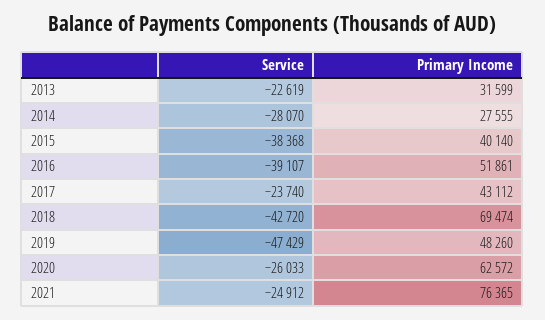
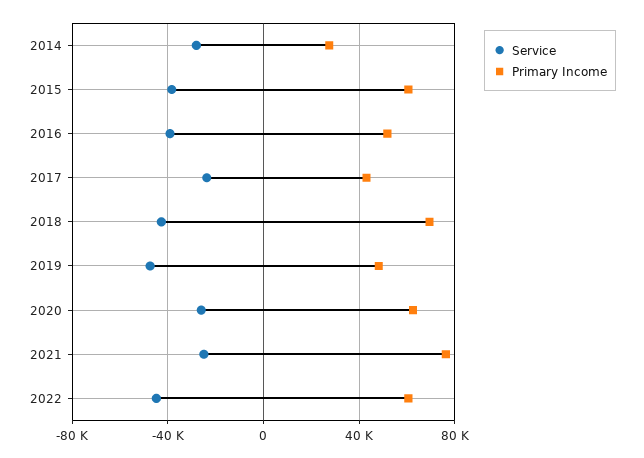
Service, 2013: -22619 -> none
Primary Income, 2013: 31599 -> none
Primary Income, 2015: 40140 -> 60000
Service, 2022: none -> -45000
Primary Income, 2022: none -> 60000

